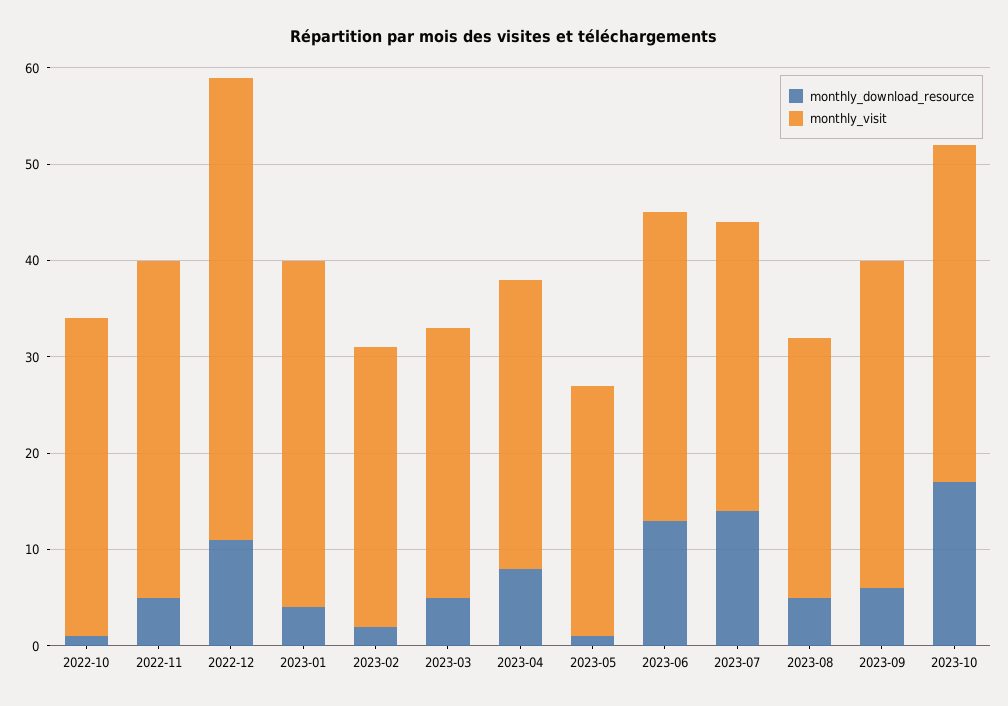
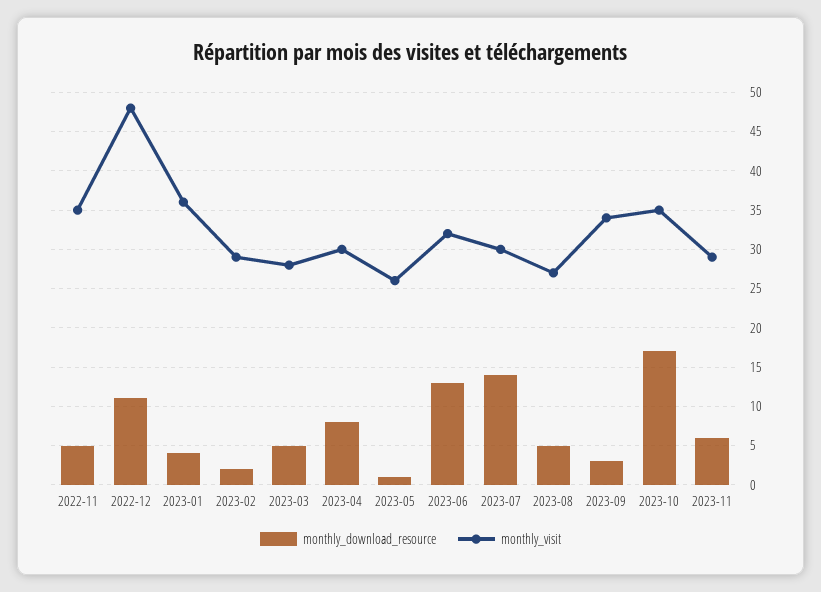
monthly_download_resource, 2022-10: 1 -> none
monthly_visit, 2022-10: 33 -> none
monthly_download_resource, 2023-09: 6 -> 3
monthly_download_resource, 2023-11: none -> 6
monthly_visit, 2023-11: none -> 29

